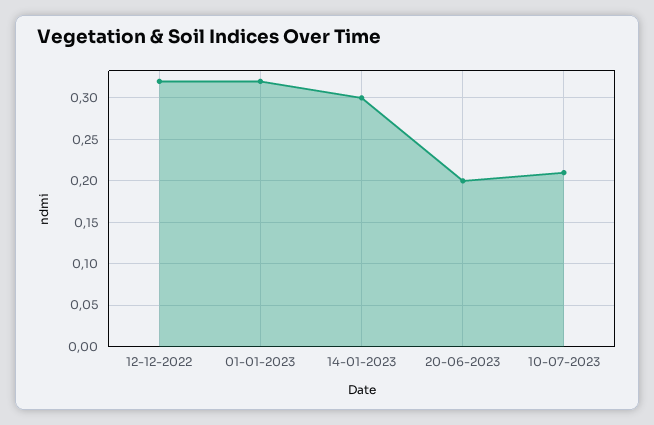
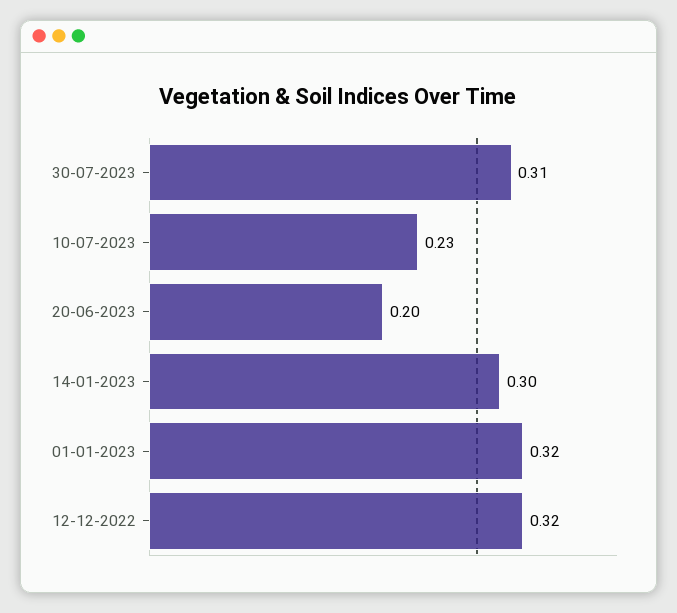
10-07-2023: 0.21 -> 0.23
30-07-2023: none -> 0.31

